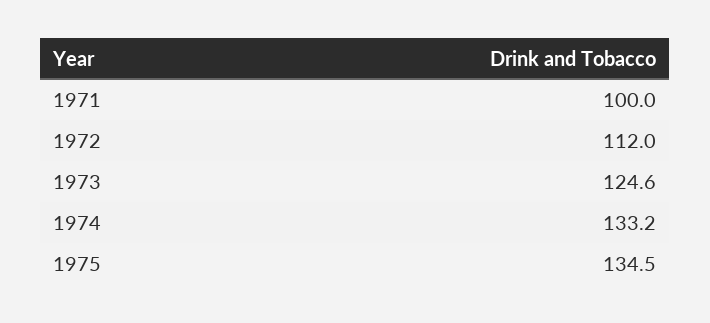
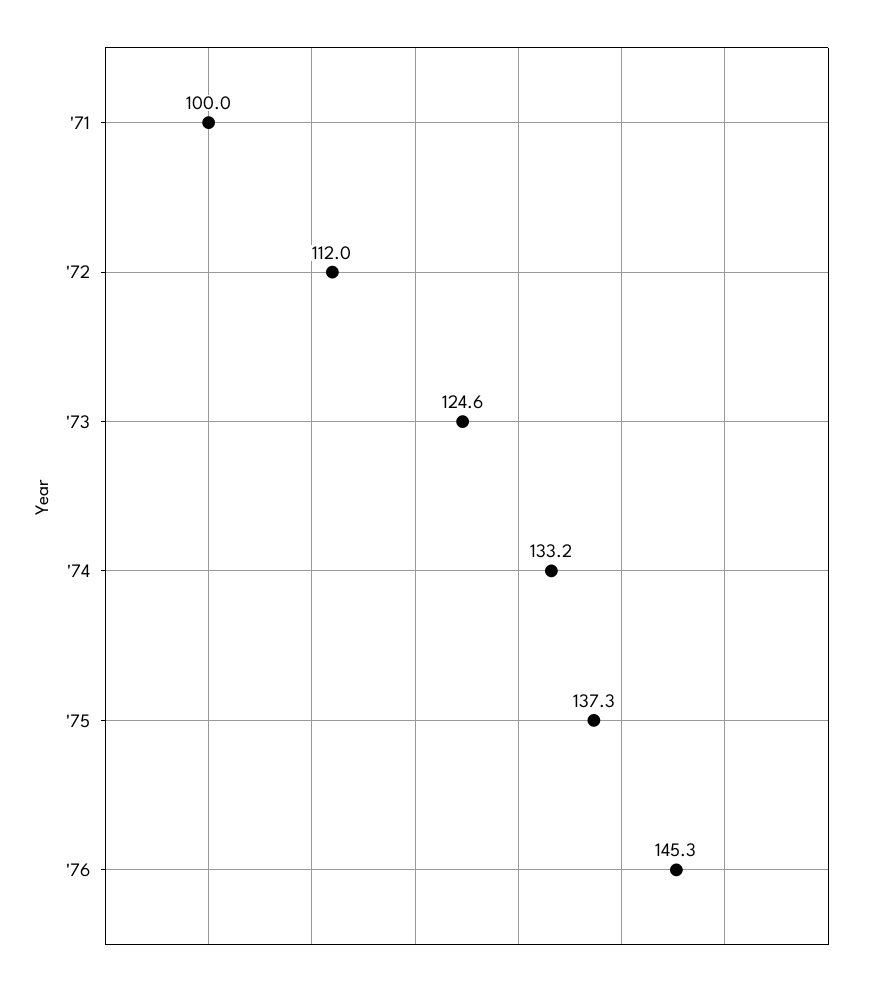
1975: 134.5 -> 137.3
'76: none -> 145.3

